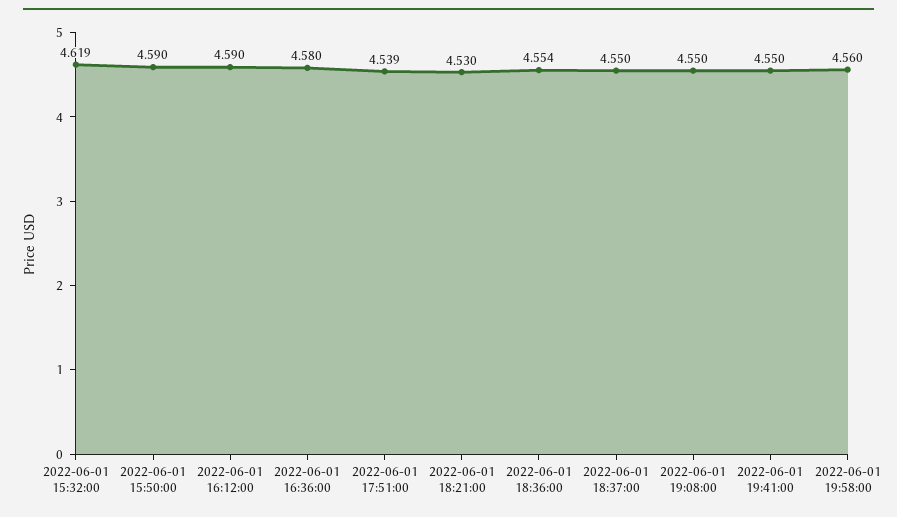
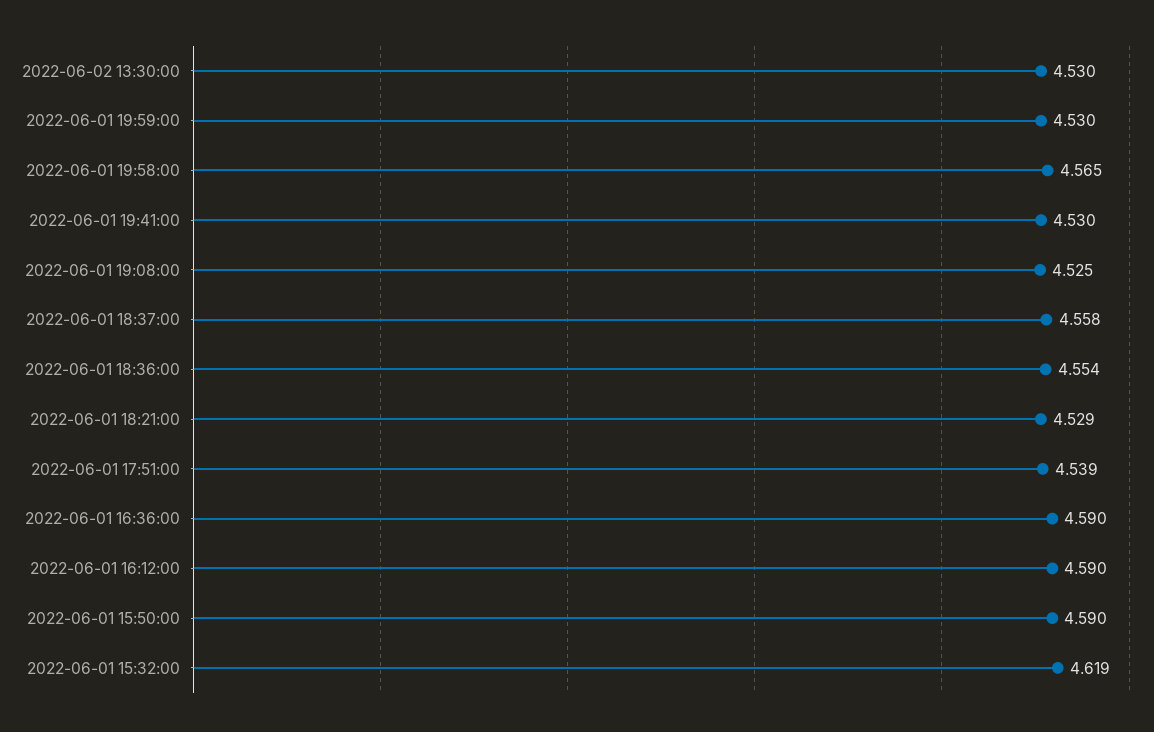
2022-06-01 16:36:00: 4.58 -> 4.59
2022-06-01 18:21:00: 4.53 -> 4.529
2022-06-01 18:37:00: 4.55 -> 4.558
2022-06-01 19:08:00: 4.55 -> 4.525
2022-06-01 19:41:00: 4.55 -> 4.53
2022-06-01 19:58:00: 4.56 -> 4.565
2022-06-02 13:30:00: none -> 4.53
2022-06-01 19:59:00: none -> 4.53

